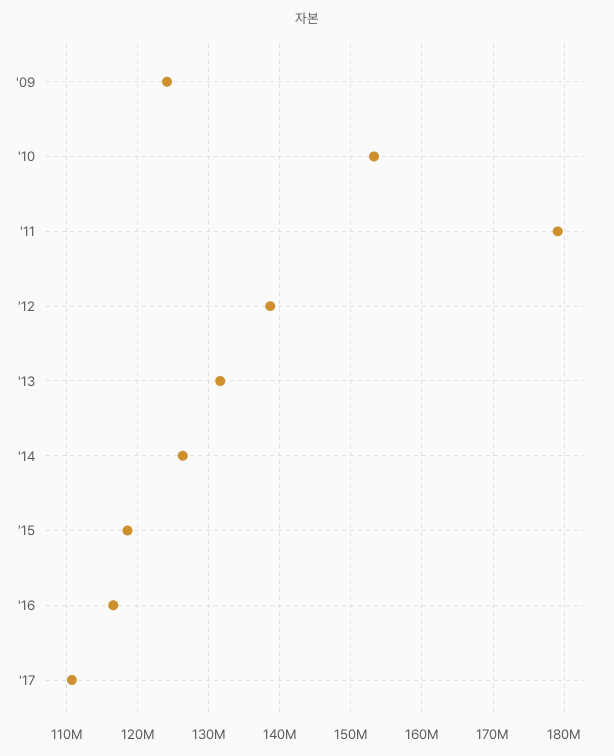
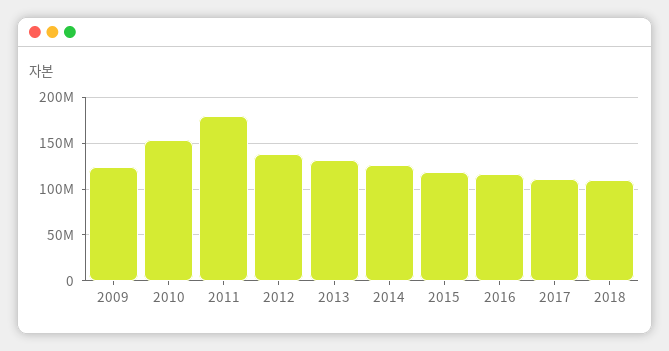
2018: none -> 110000000

